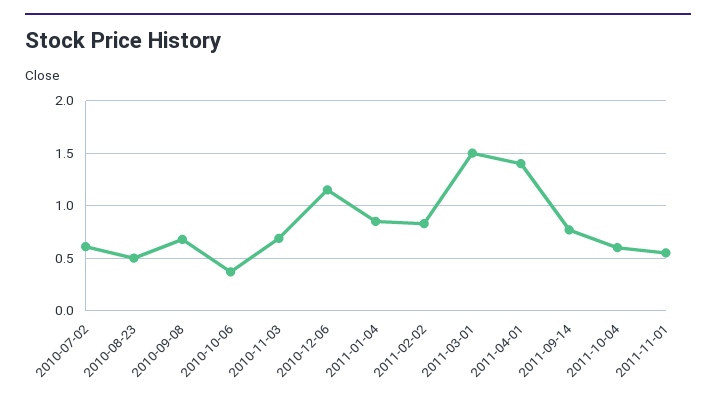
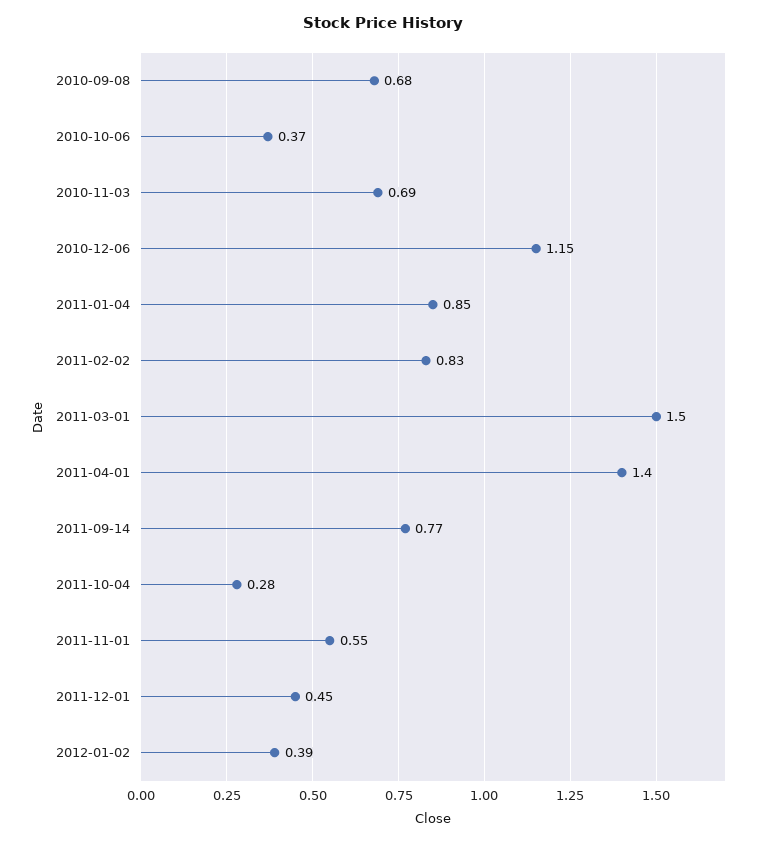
2010-07-02: 0.6 -> none
2010-08-23: 0.5 -> none
2011-10-04: 0.6 -> 0.28
2011-12-01: none -> 0.45
2012-01-02: none -> 0.39

